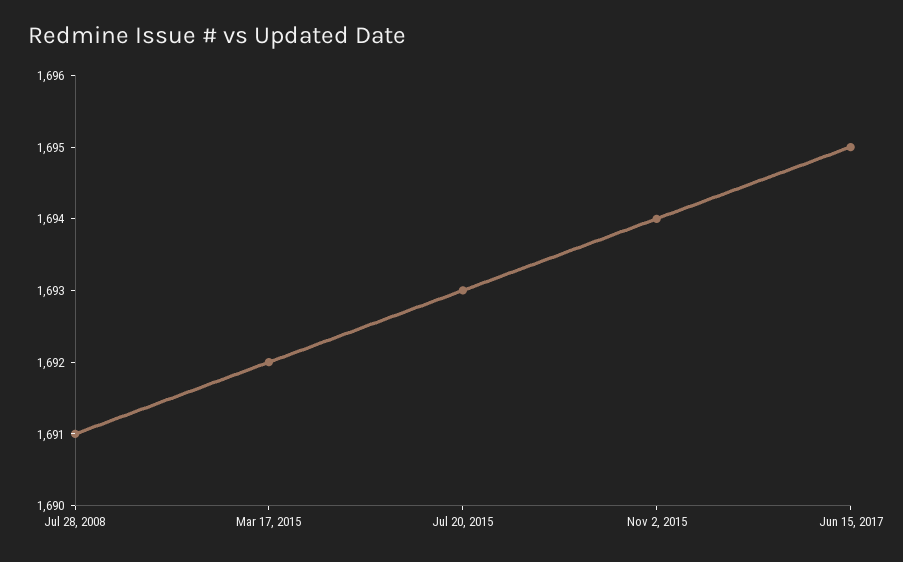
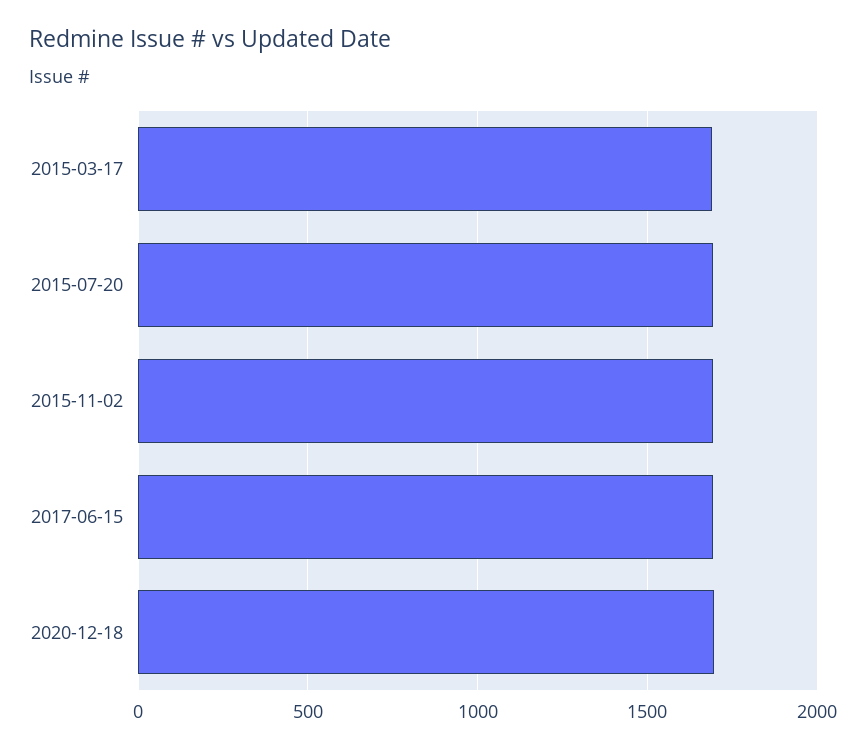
Jul 28, 2008: 1691 -> none
2020-12-18: none -> 1700

